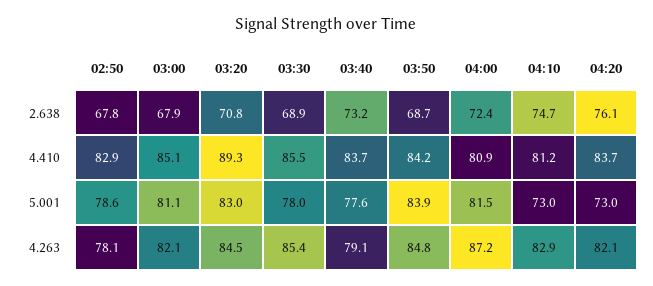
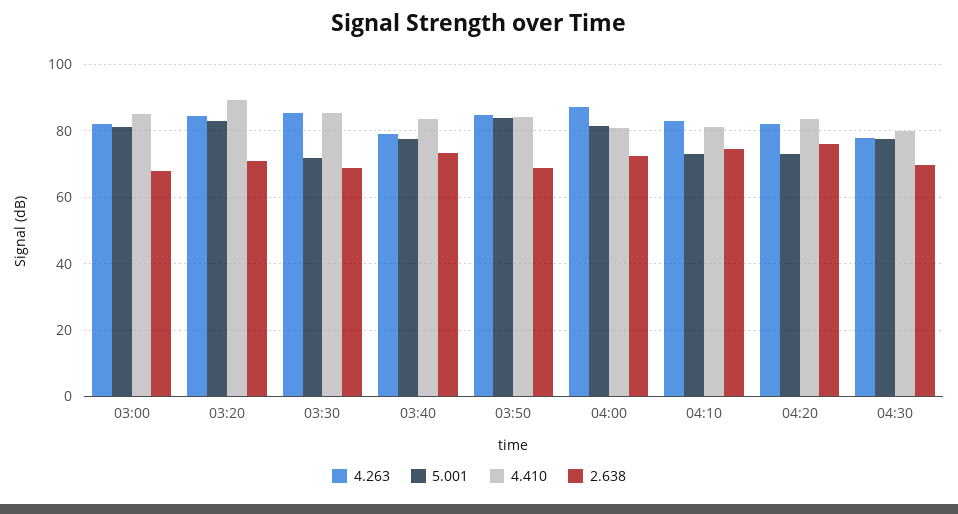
2.638, 02:50: 67.8 -> none
4.410, 02:50: 82.9 -> none
5.001, 02:50: 78.6 -> none
5.001, 03:30: 78 -> 72
4.263, 02:50: 78.1 -> none
4.263, 04:30: none -> 78
5.001, 04:30: none -> 78
4.410, 04:30: none -> 80
2.638, 04:30: none -> 70

